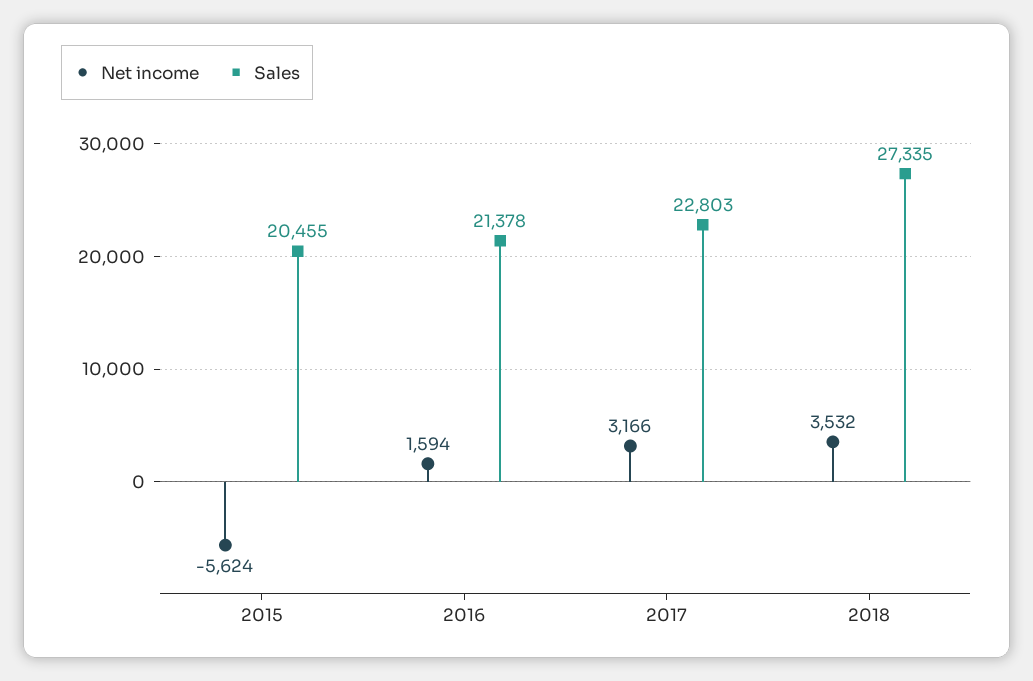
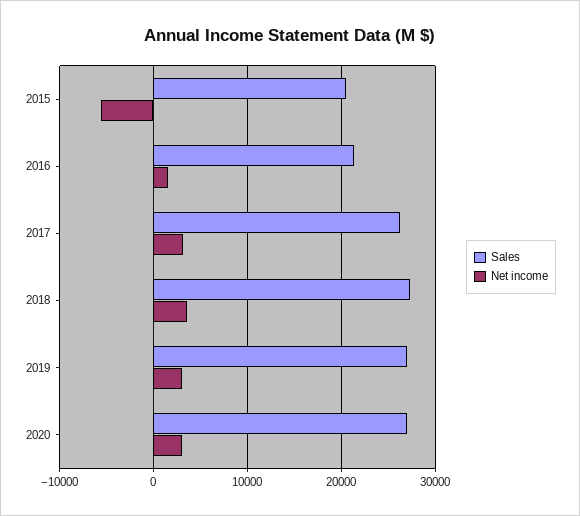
Sales, 2017: 22803 -> 26000
Sales, 2019: none -> 27000
Net income, 2019: none -> 3000
Sales, 2020: none -> 27000
Net income, 2020: none -> 3000

